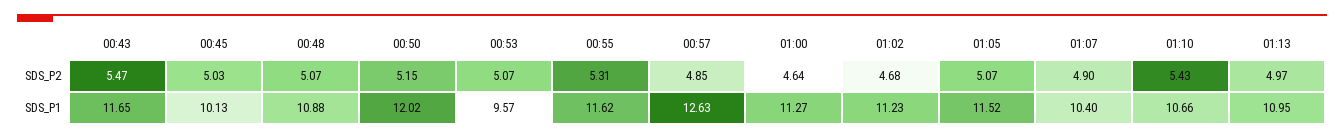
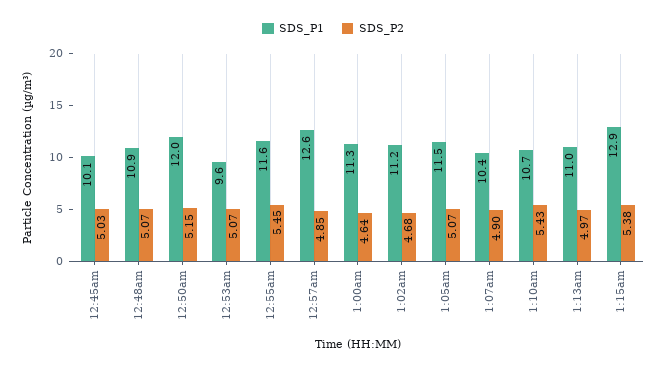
SDS_P2, 00:43: 5.47 -> none
SDS_P2, 00:55: 5.31 -> 5.45
SDS_P1, 00:43: 11.65 -> none
SDS_P1, 1:15am: none -> 12.9
SDS_P2, 1:15am: none -> 5.38

